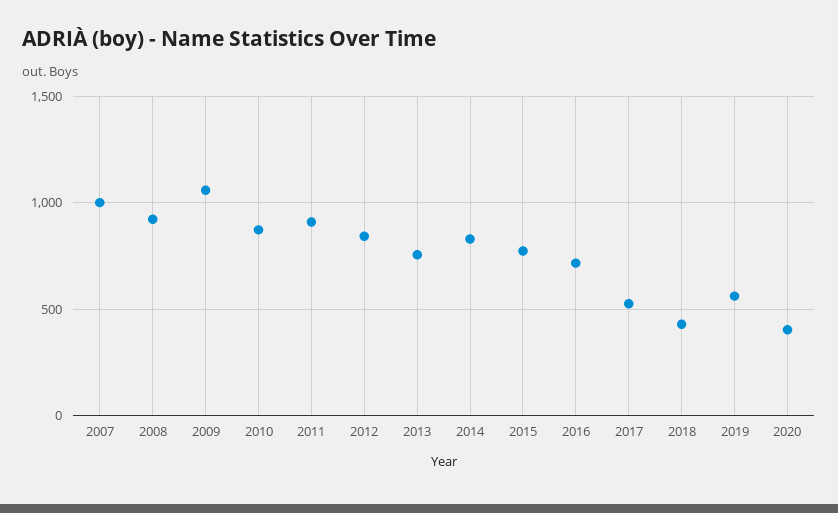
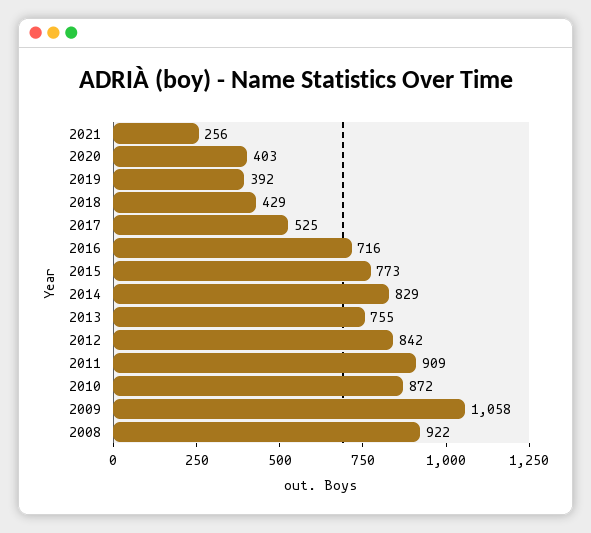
2007: 1000 -> none
2019: 550 -> 392
2021: none -> 256

